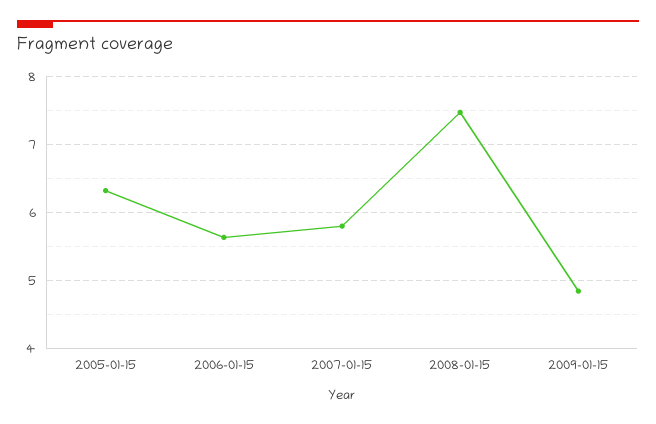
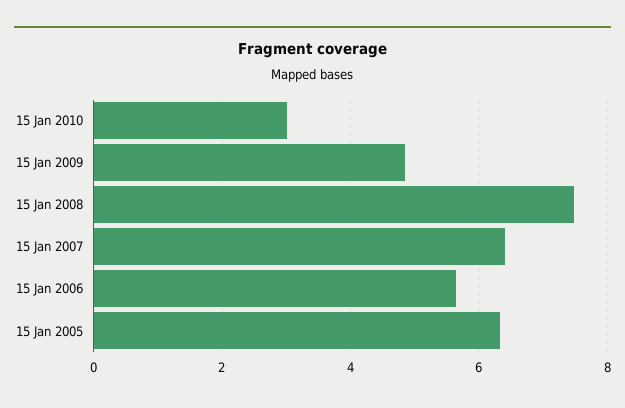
2007-01-15: 5.8 -> 6.4
15 Jan 2010: none -> 3

